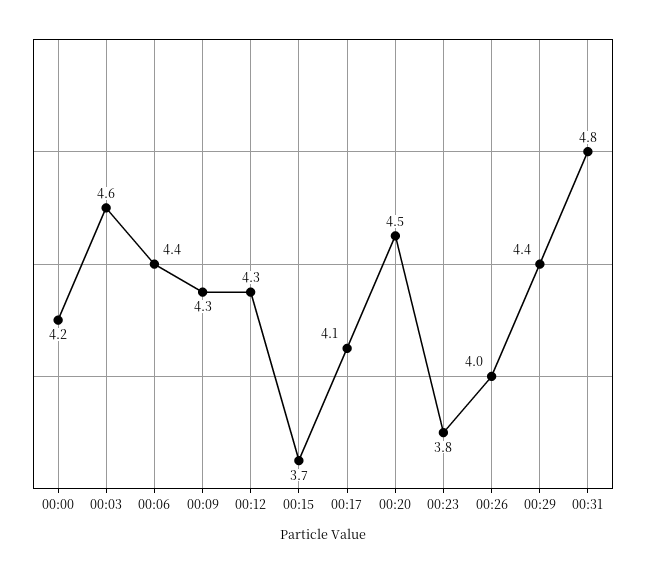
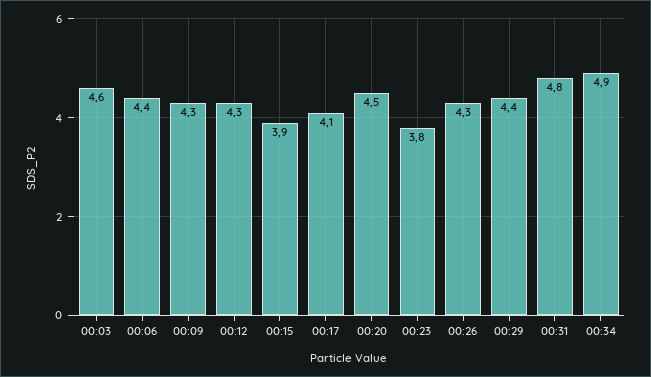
00:00: 4.2 -> none
00:15: 3.7 -> 3.9
00:26: 4 -> 4.3
00:34: none -> 4.9

